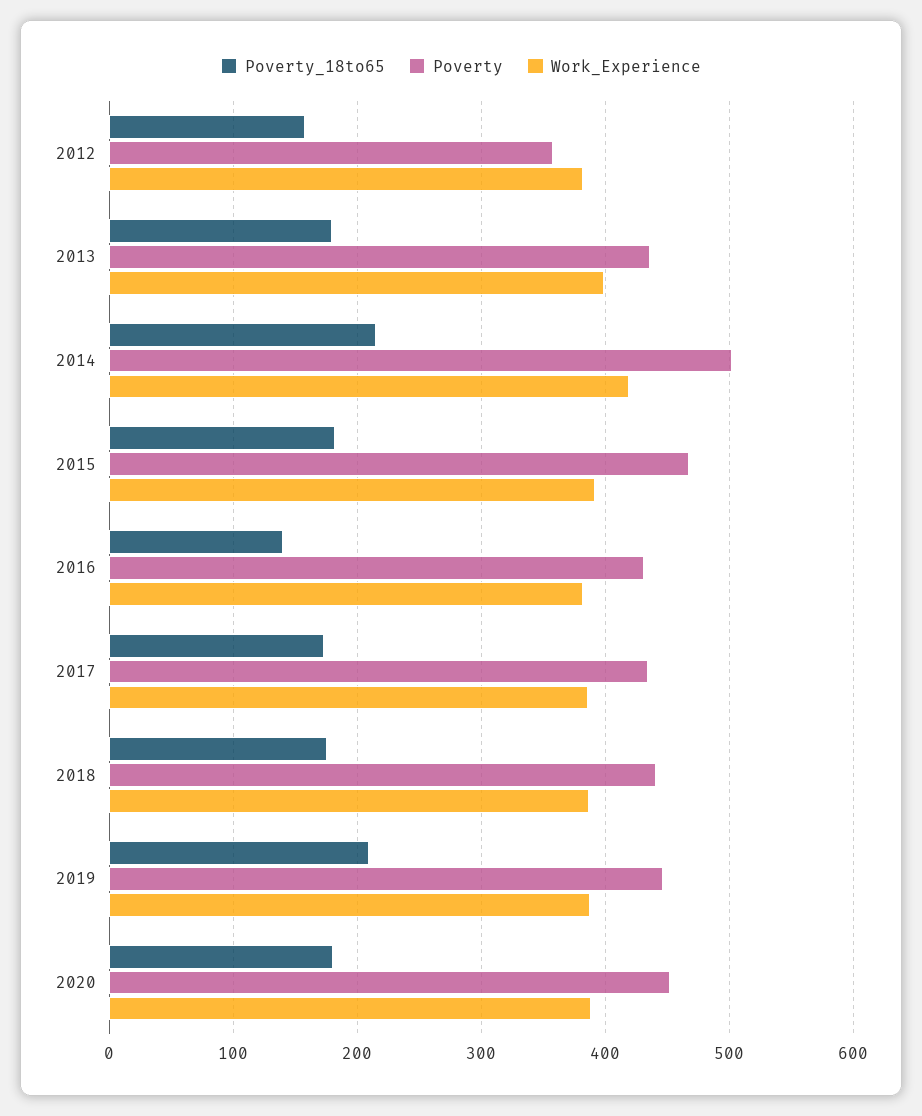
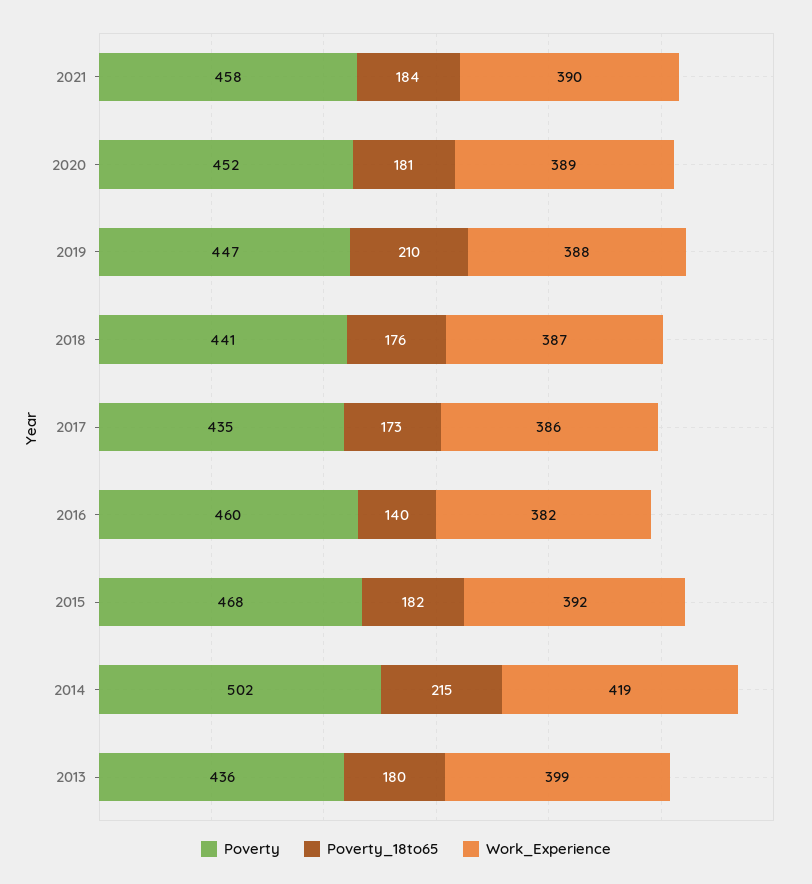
Poverty_18to65, 2012: 160 -> none
Poverty, 2012: 360 -> none
Work_Experience, 2012: 380 -> none
Poverty, 2016: 430 -> 460
Poverty, 2021: none -> 458
Poverty_18to65, 2021: none -> 184
Work_Experience, 2021: none -> 390

